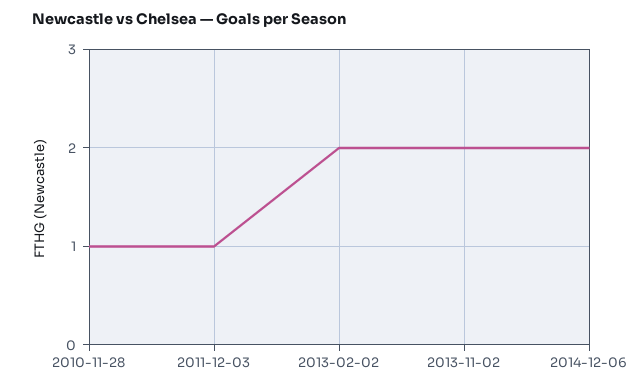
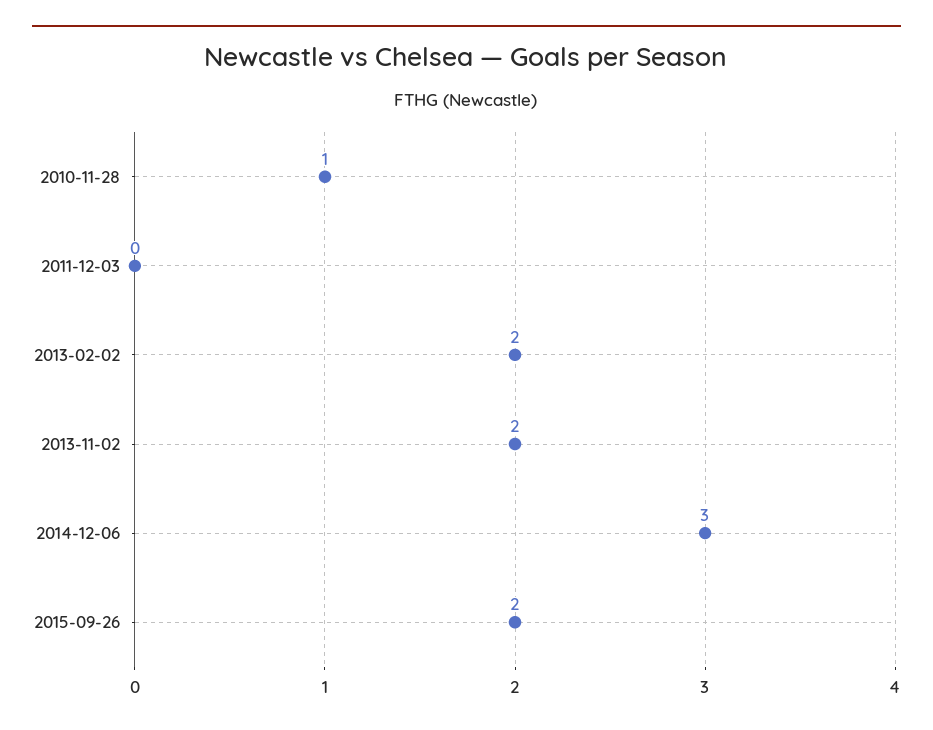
2011-12-03: 1 -> 0
2014-12-06: 2 -> 3
2015-09-26: none -> 2

